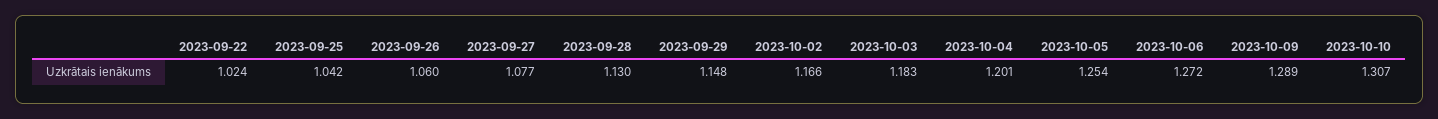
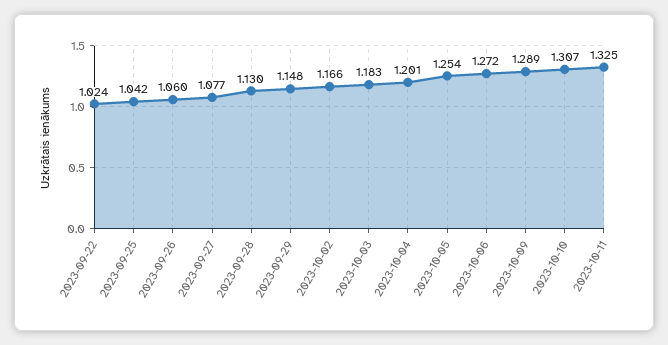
2023-10-11: none -> 1.325

